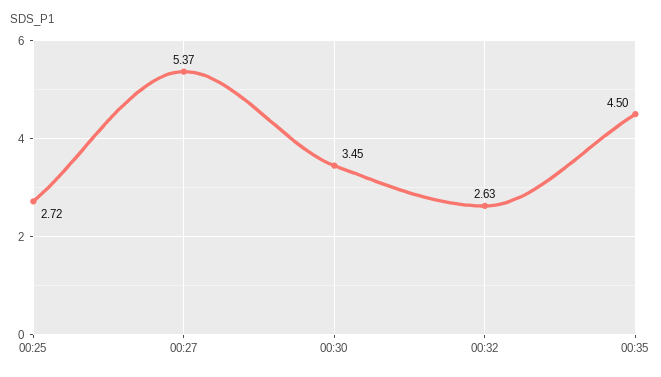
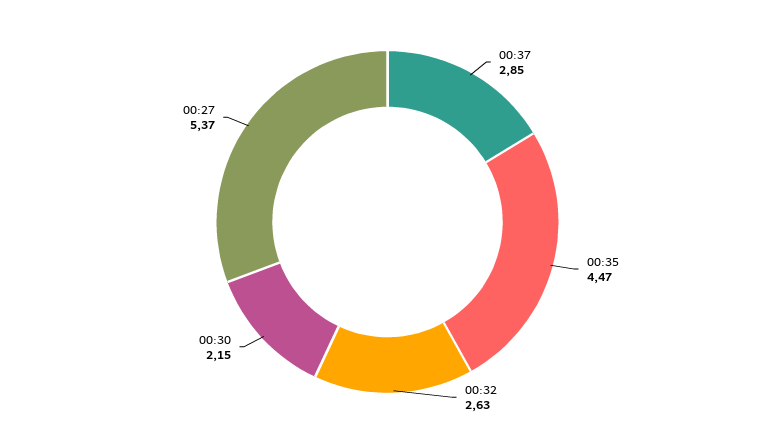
00:25: 2.72 -> none
00:30: 3.45 -> 2.15
00:35: 4.5 -> 4.47
00:37: none -> 2.85

